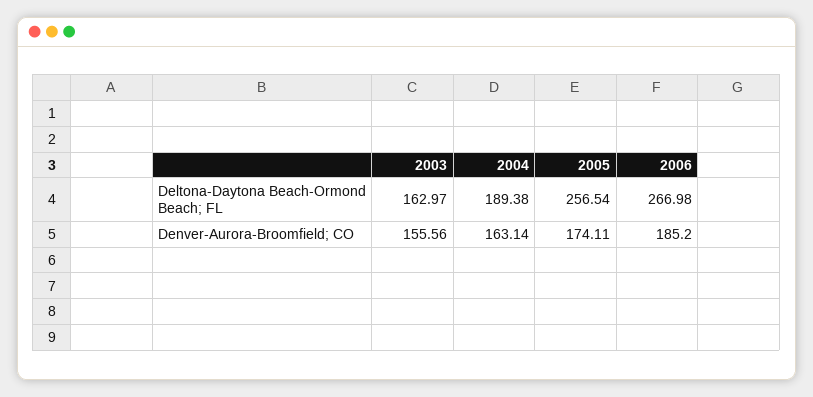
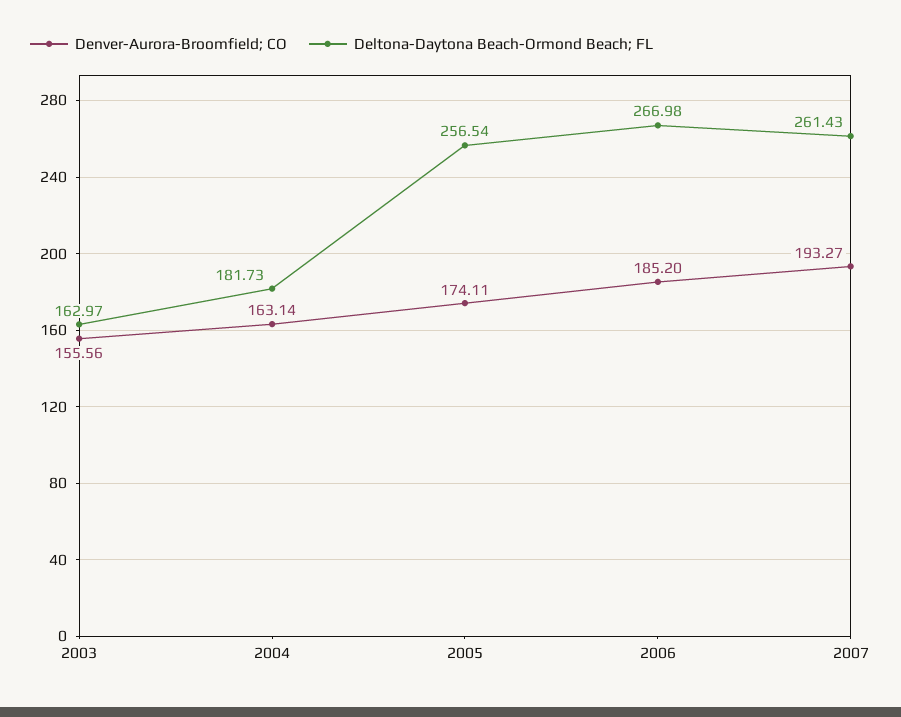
Deltona-Daytona Beach-Ormond Beach; FL, 2004: 189.38 -> 181.73
Denver-Aurora-Broomfield; CO, 2007: none -> 193.27
Deltona-Daytona Beach-Ormond Beach; FL, 2007: none -> 261.43

